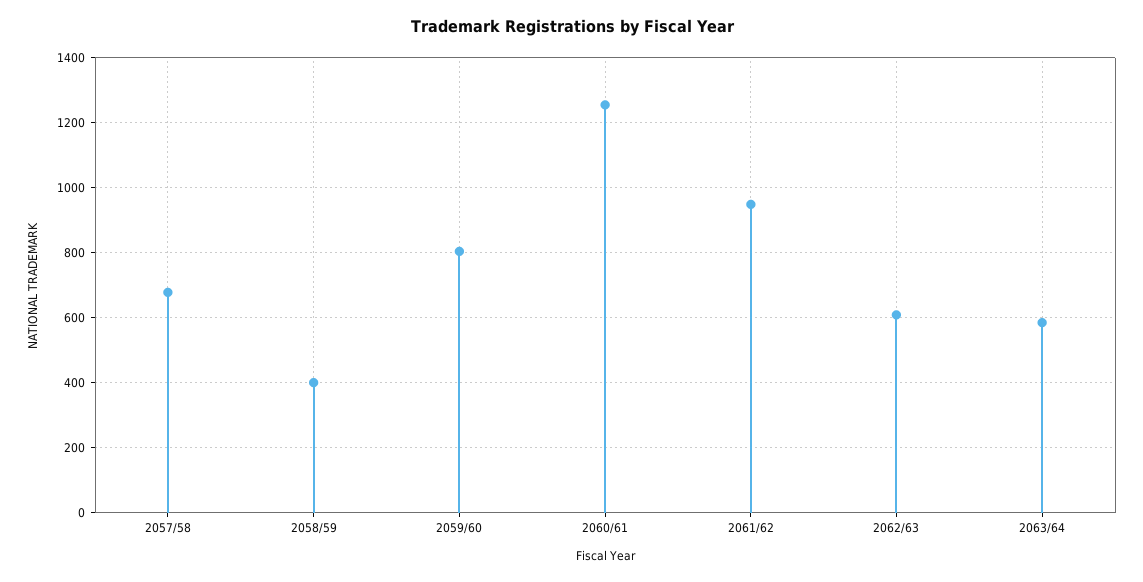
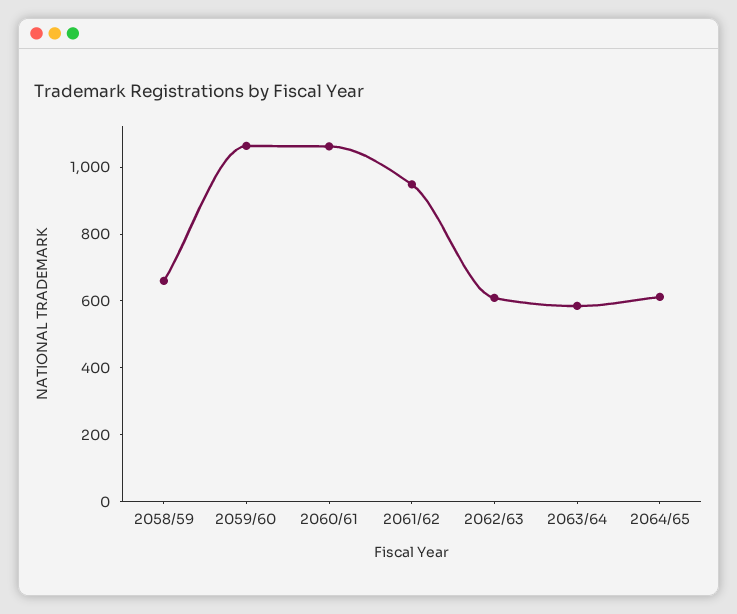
2057/58: 680 -> none
2058/59: 400 -> 650
2059/60: 800 -> 1050
2060/61: 1260 -> 1050
2064/65: none -> 600

